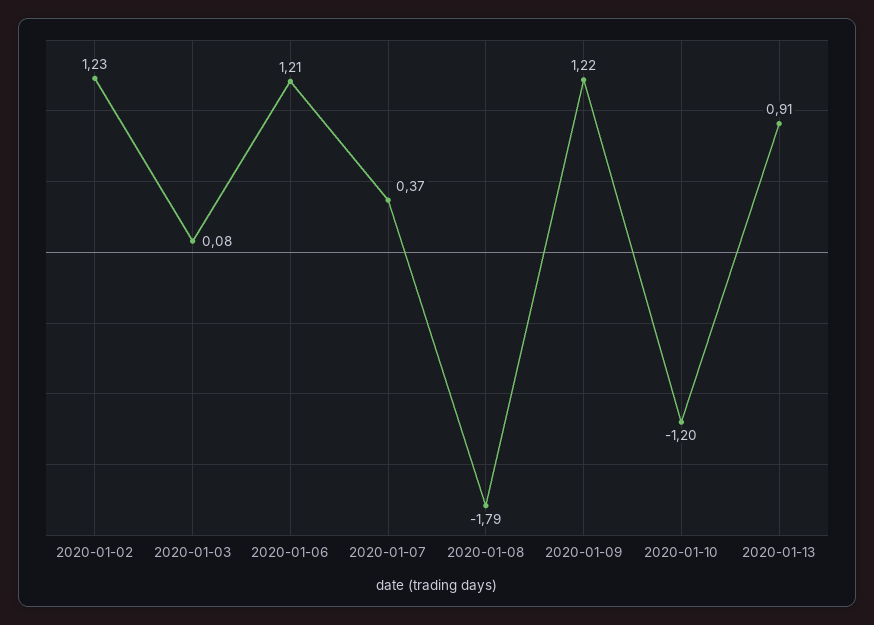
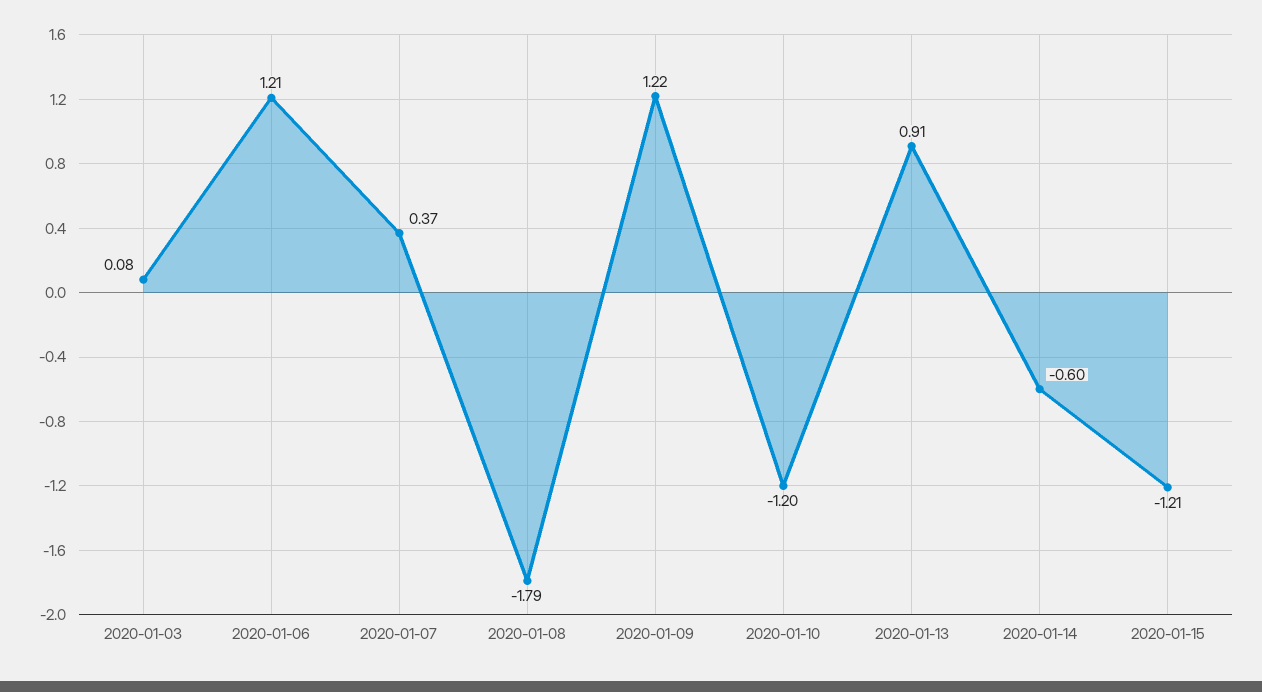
2020-01-02: 1.23 -> none
2020-01-14: none -> -0.6
2020-01-15: none -> -1.21

